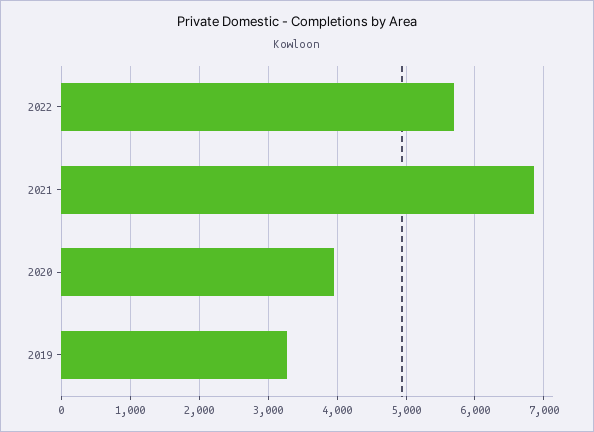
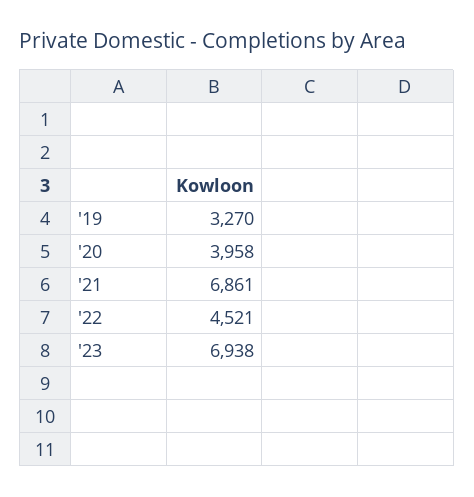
2022: 5700 -> 4521
'23: none -> 6938

